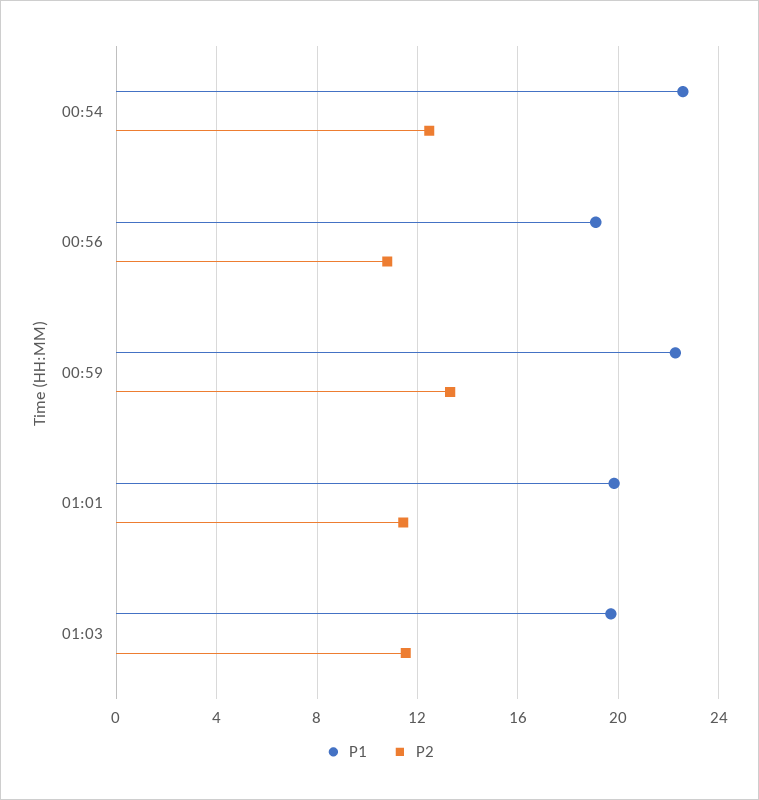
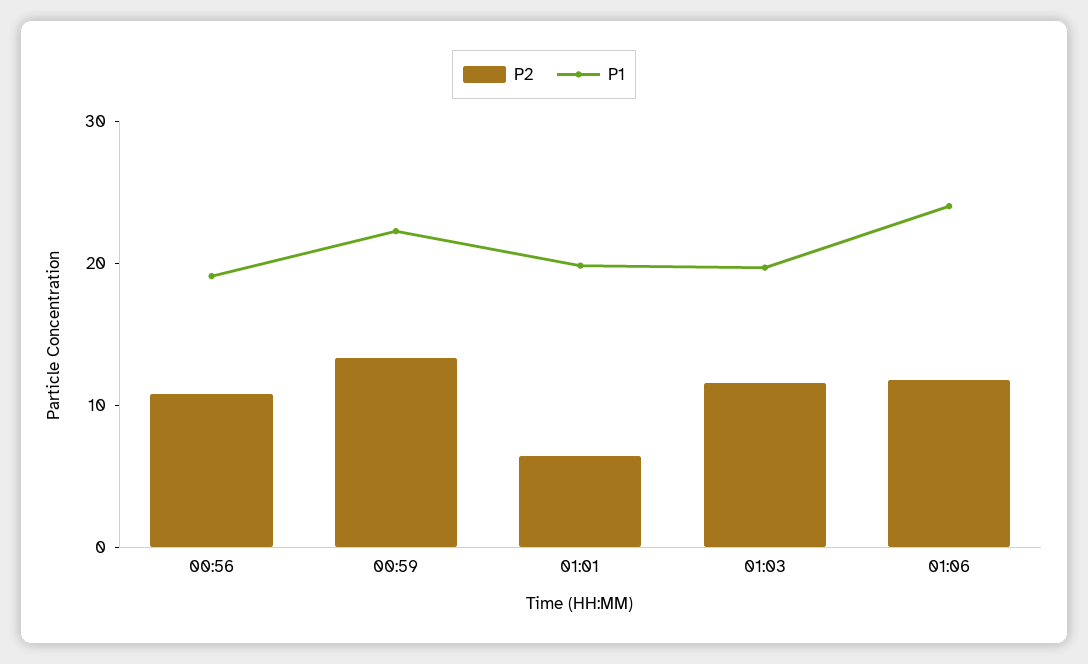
P1, 00:54: 22.5 -> none
P2, 00:54: 12.5 -> none
P2, 01:01: 11.5 -> 6
P2, 01:06: none -> 12
P1, 01:06: none -> 24

